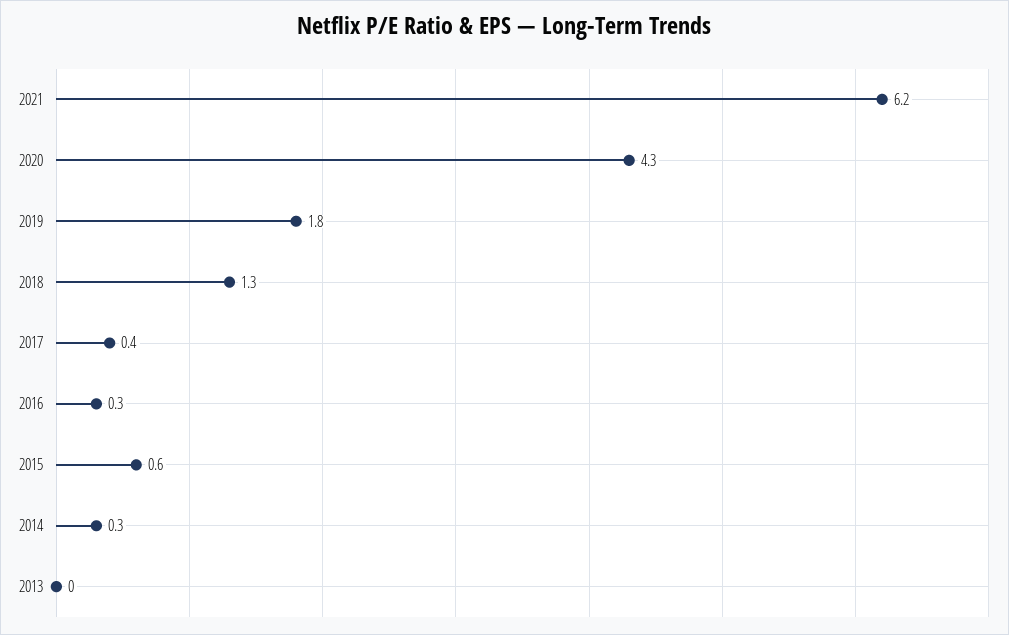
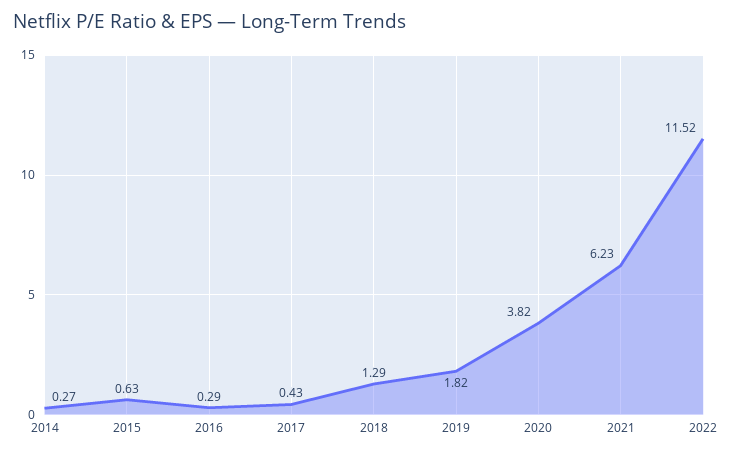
2020: 4.3 -> 3.82
2013: 0 -> none
2022: none -> 11.52

